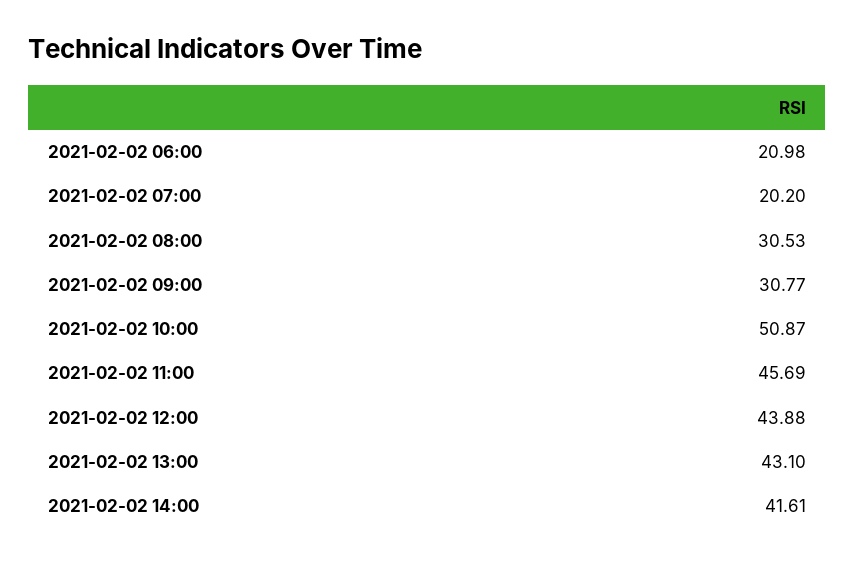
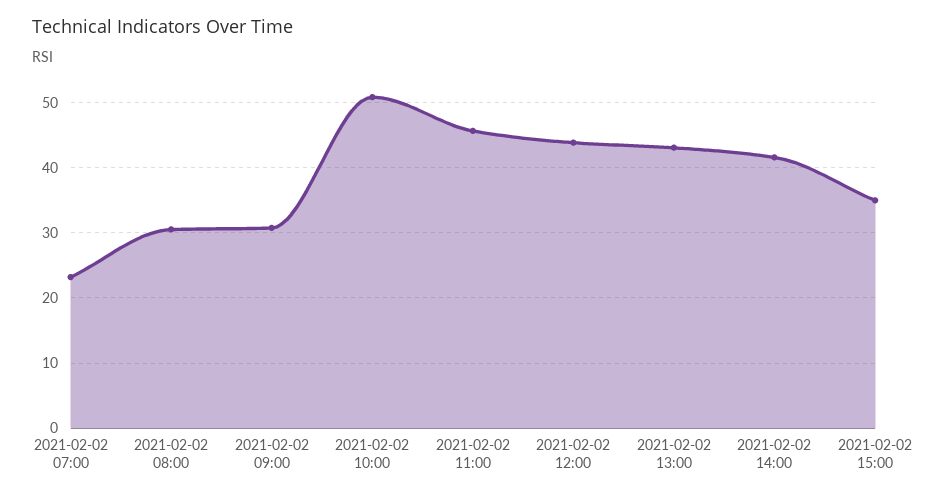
2021-02-02 06:00: 20.98 -> none
2021-02-02 07:00: 20.2 -> 23
2021-02-02 15:00: none -> 35

